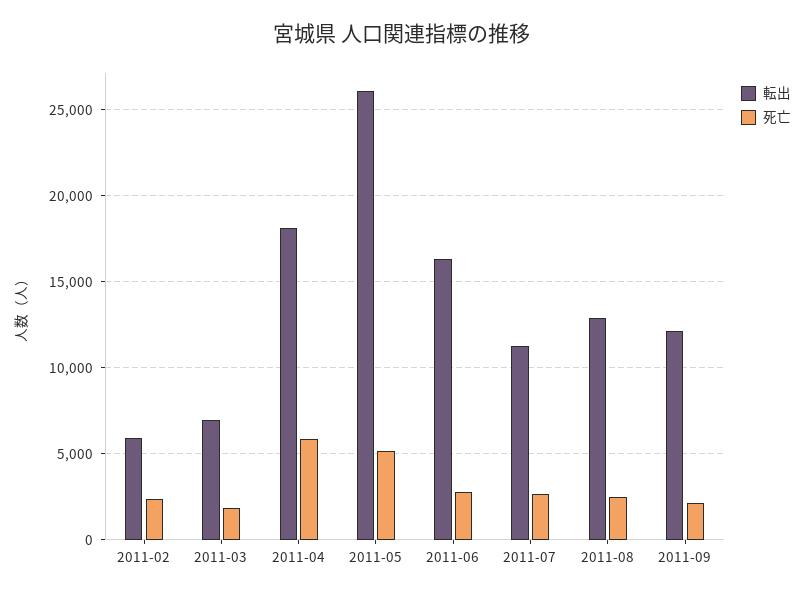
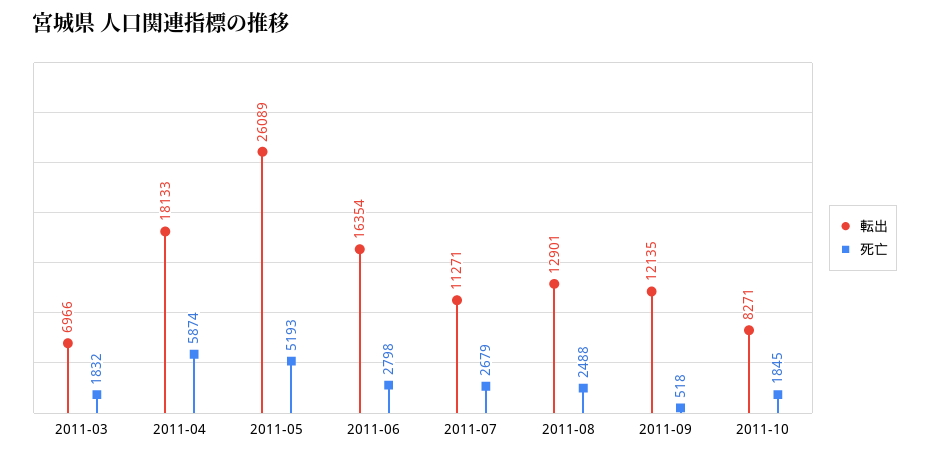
転出, 2011-02: 6000 -> none
死亡, 2011-02: 2500 -> none
死亡, 2011-09: 2000 -> 518
転出, 2011-10: none -> 8271
死亡, 2011-10: none -> 1845

